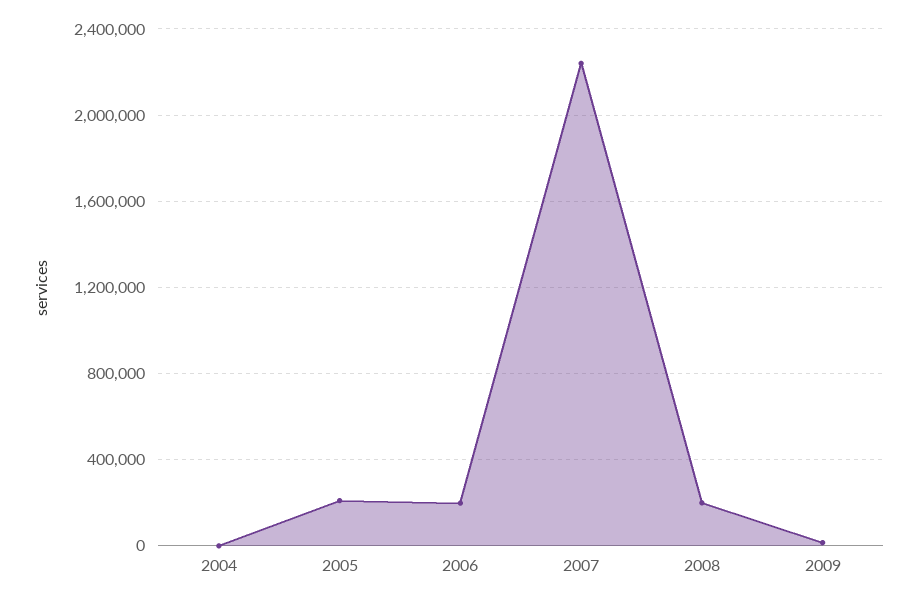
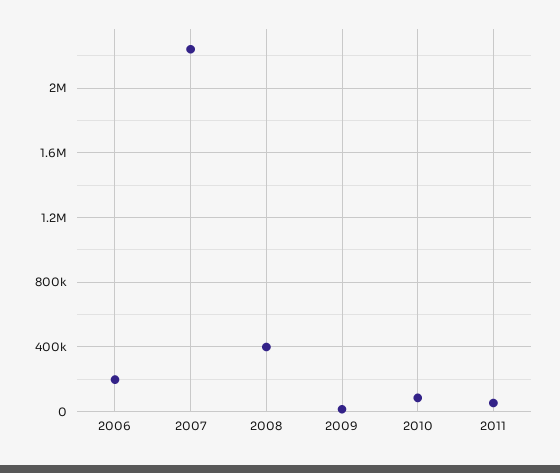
2004: 0 -> none
2005: 200000 -> none
2008: 200000 -> 400000
2010: none -> 100000
2011: none -> 50000

